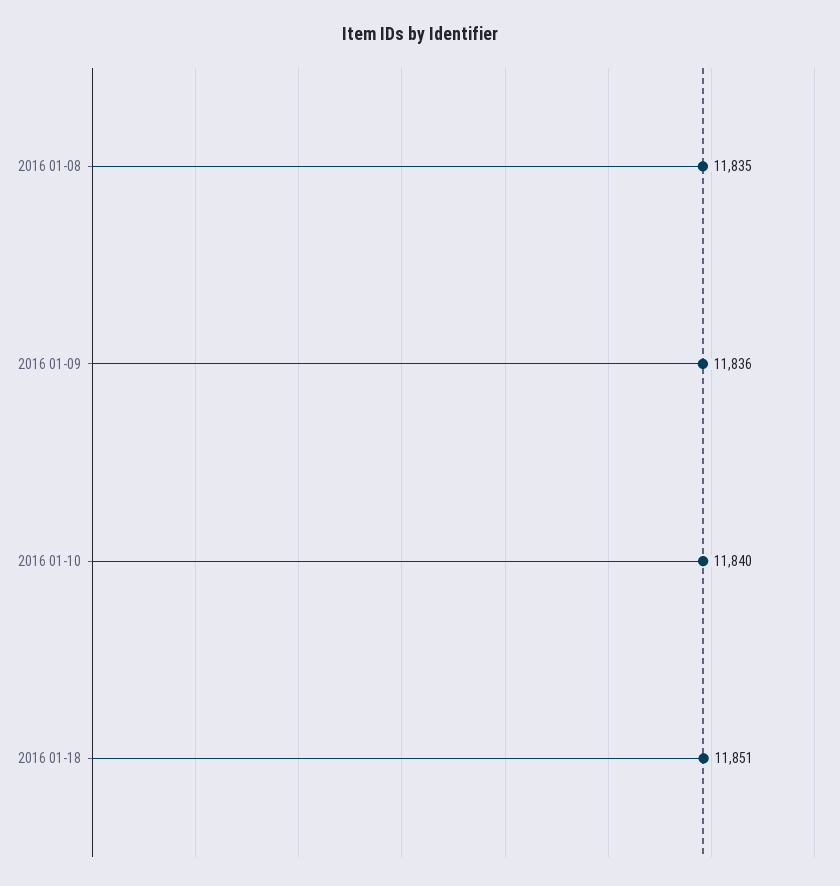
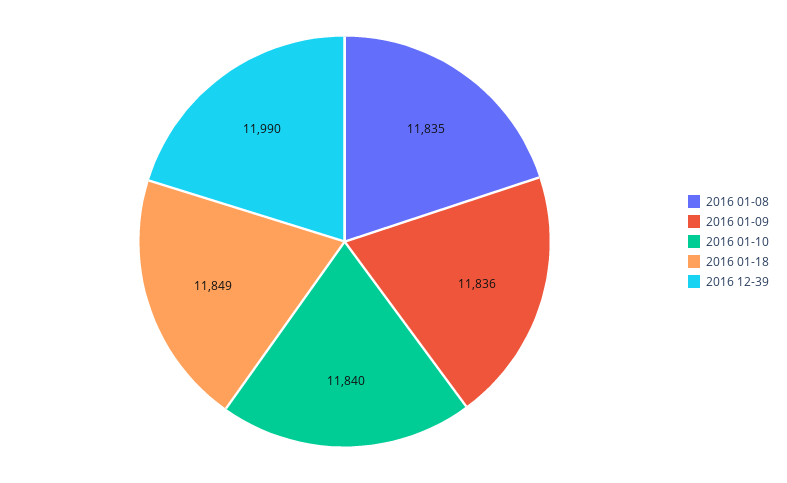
2016 01-18: 11851 -> 11849
2016 12-39: none -> 11990

